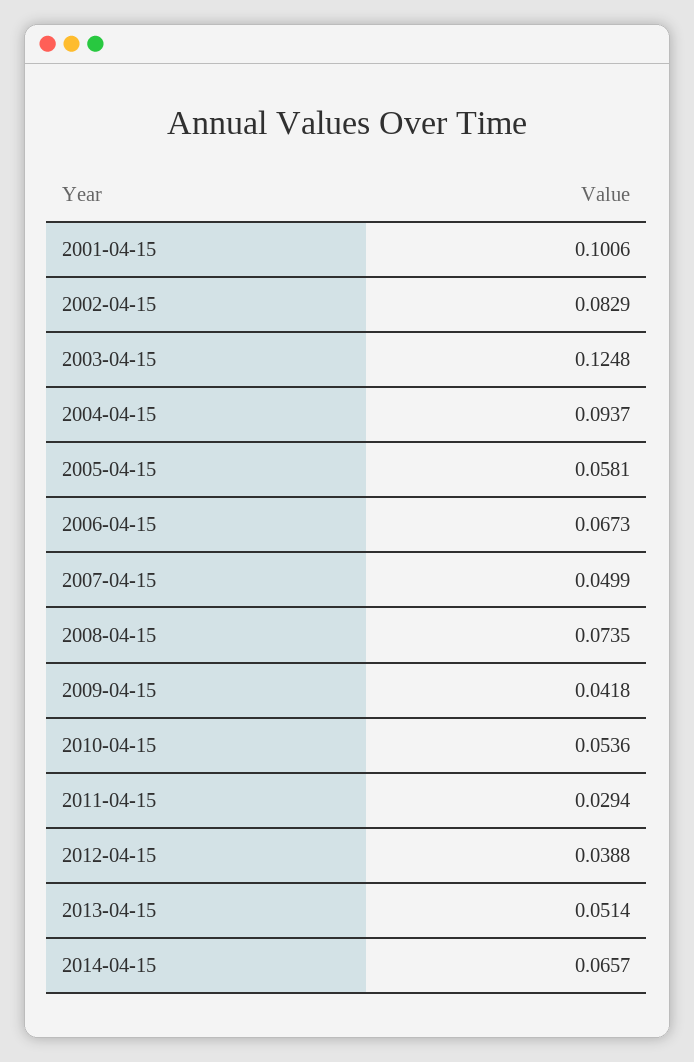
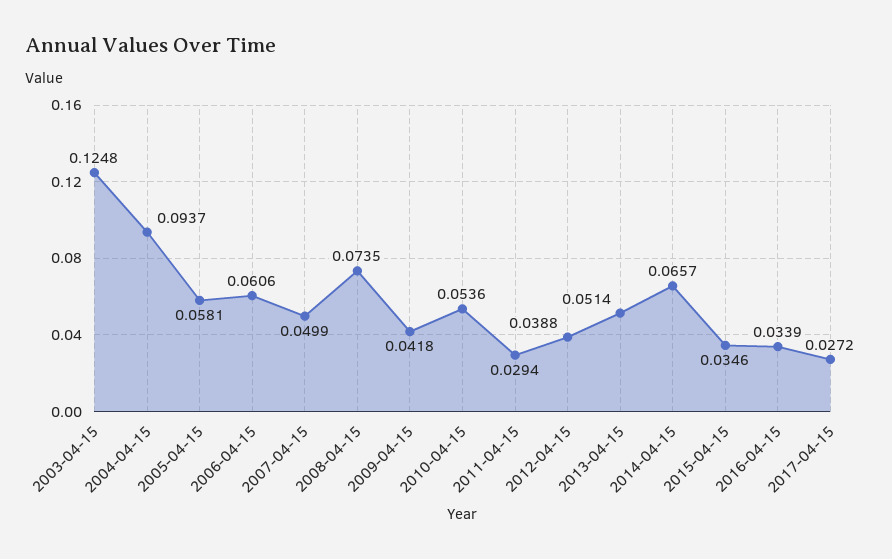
2001-04-15: 0.1006 -> none
2002-04-15: 0.0829 -> none
2006-04-15: 0.0673 -> 0.0606
2015-04-15: none -> 0.0346
2016-04-15: none -> 0.0339
2017-04-15: none -> 0.0272

